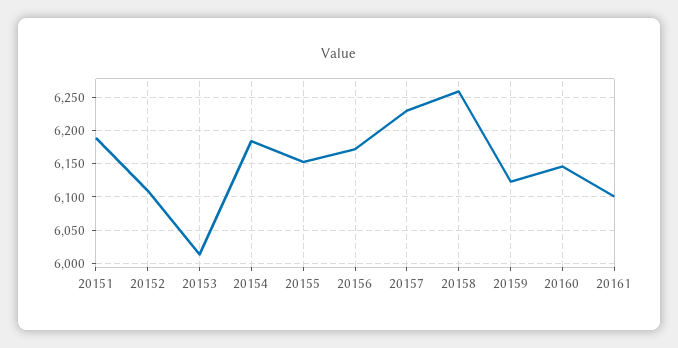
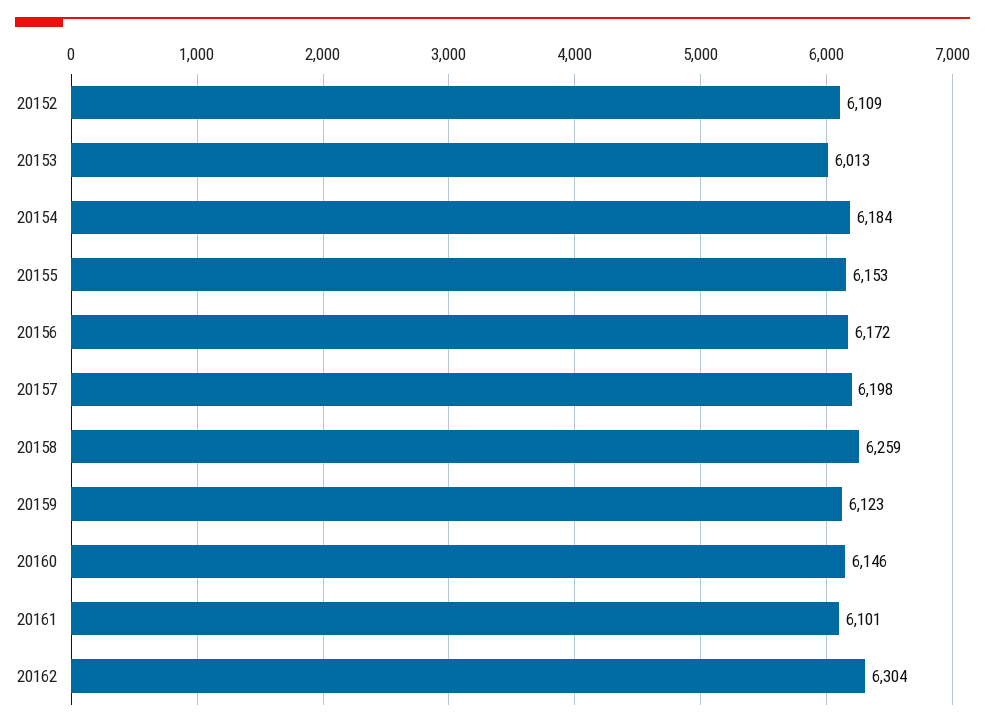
20151: 6190 -> none
20157: 6230 -> 6198
20162: none -> 6304

